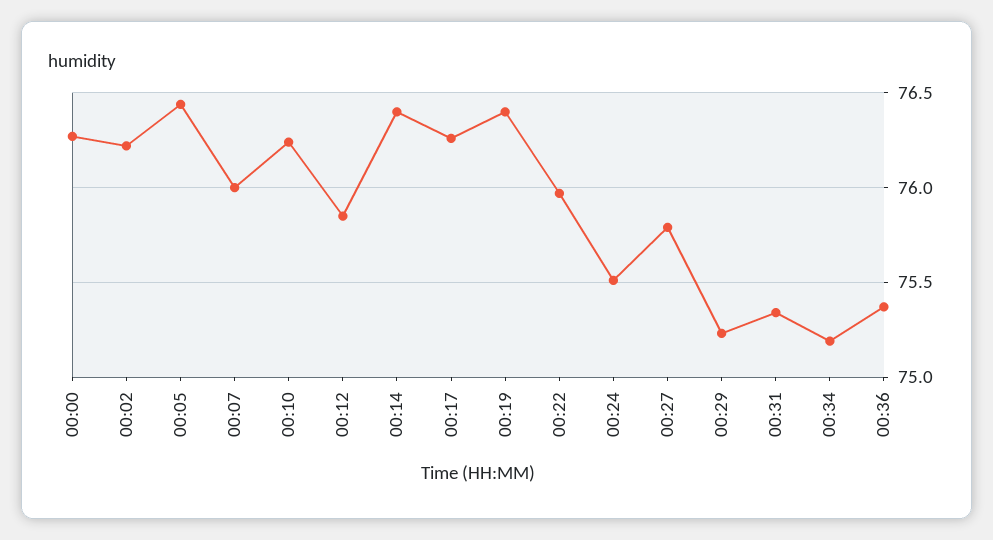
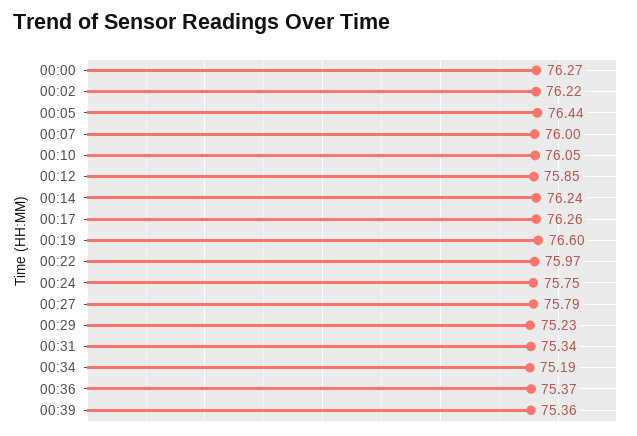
00:10: 76.25 -> 76.05
00:14: 76.4 -> 76.24
00:19: 76.4 -> 76.6
00:24: 75.5 -> 75.75
00:39: none -> 75.36

